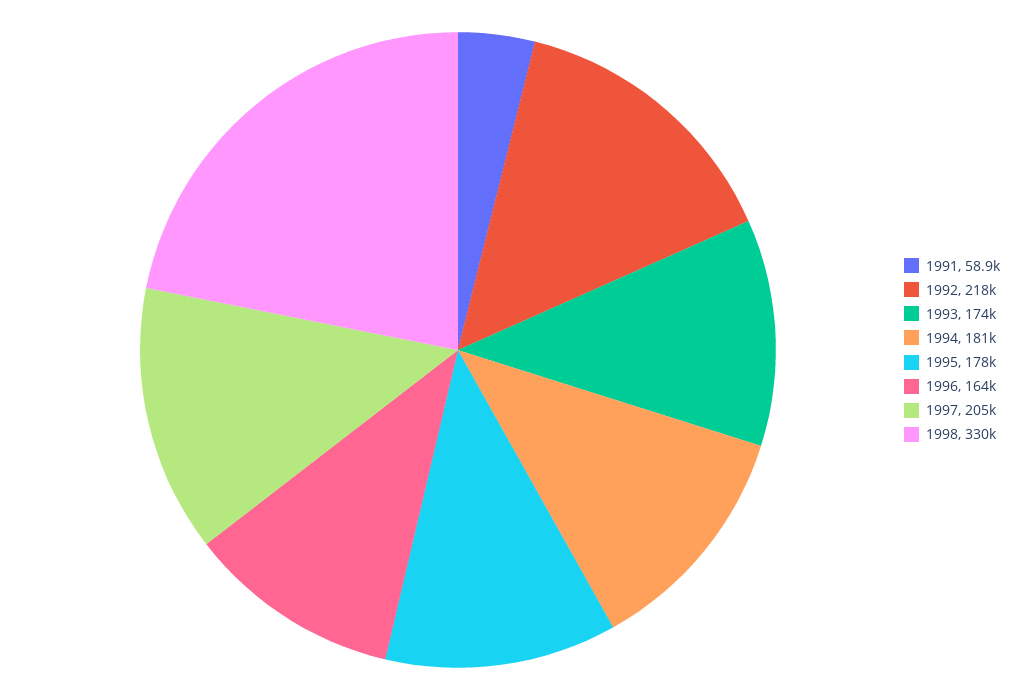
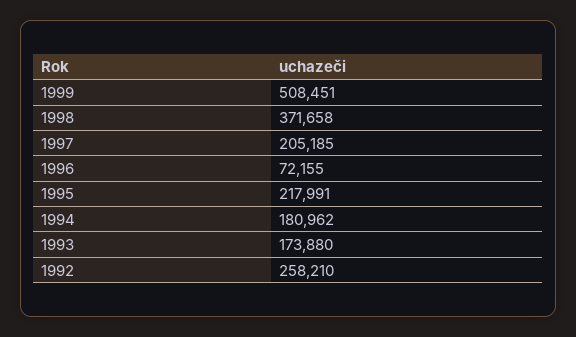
1991: 58900 -> none
1992: 218000 -> 258210
1995: 178000 -> 217991
1996: 164000 -> 72155
1998: 330000 -> 371658
1999: none -> 508451

